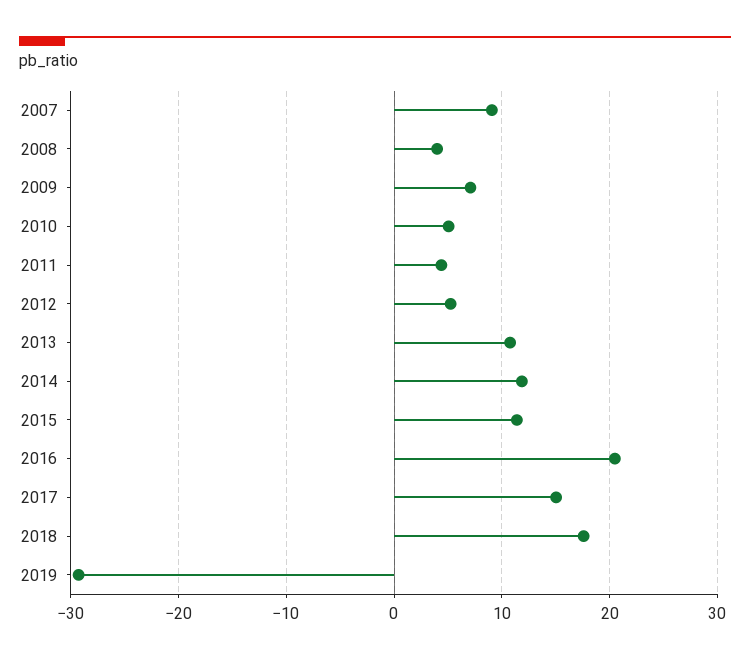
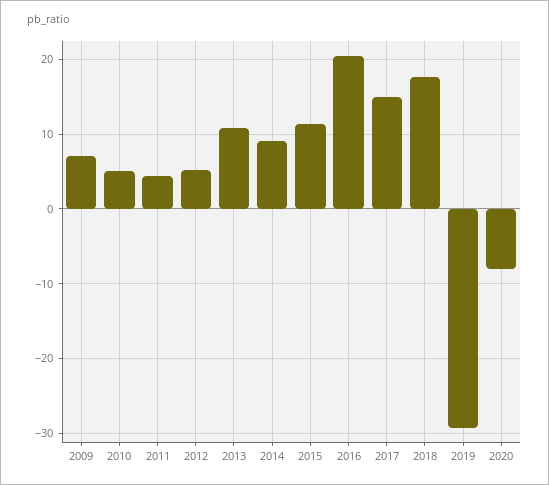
2007: 9 -> none
2008: 4 -> none
2014: 12 -> 9
2020: none -> -8

